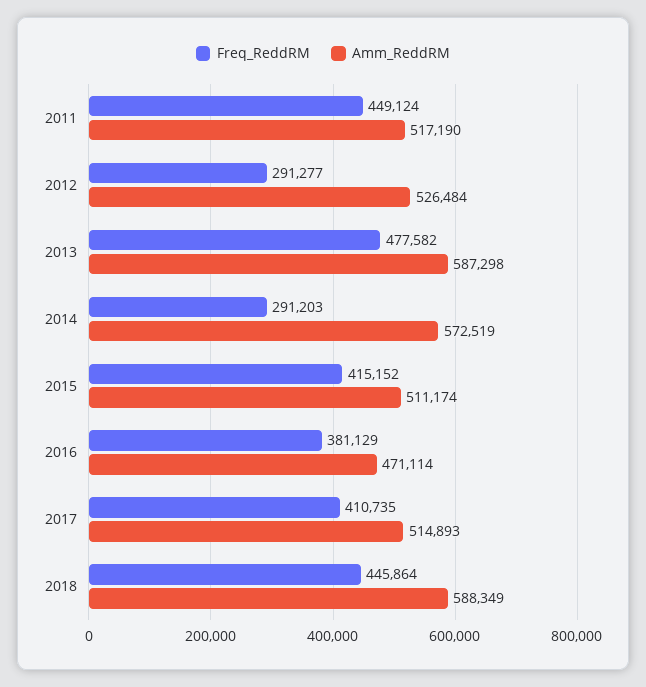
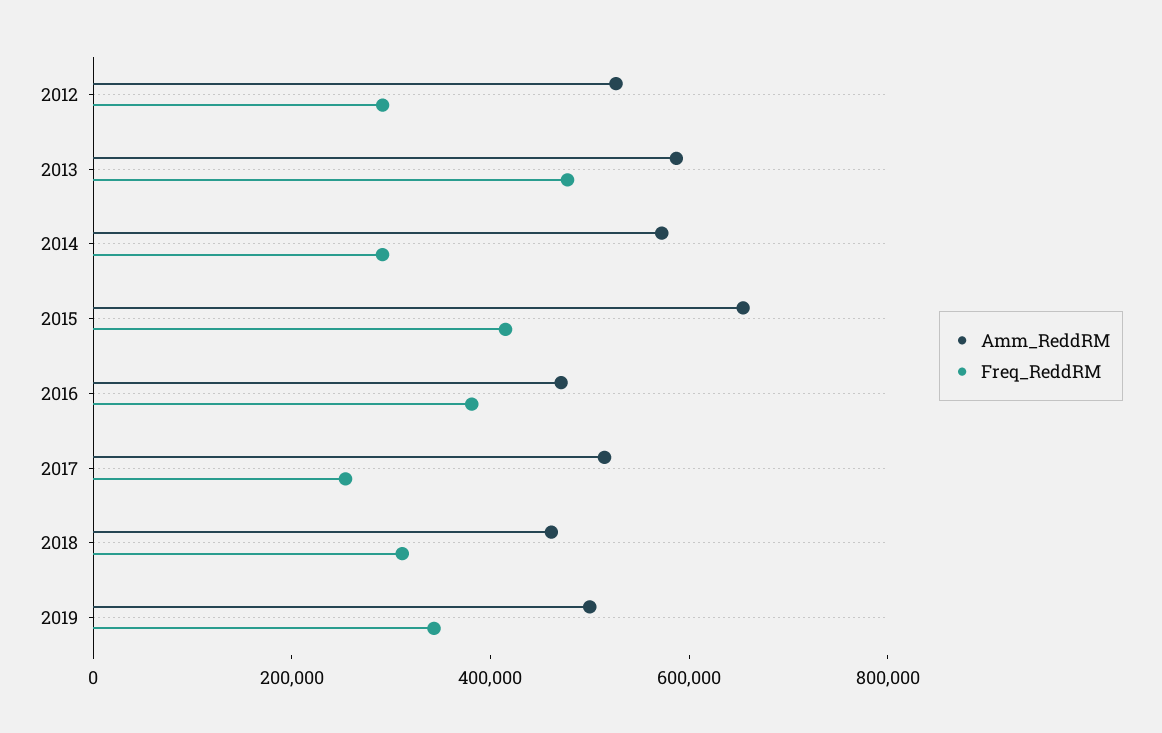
Freq_ReddRM, 2011: 449124 -> none
Amm_ReddRM, 2011: 517190 -> none
Amm_ReddRM, 2015: 511174 -> 650000
Freq_ReddRM, 2017: 410735 -> 250000
Freq_ReddRM, 2018: 445864 -> 300000
Amm_ReddRM, 2018: 588349 -> 450000
Amm_ReddRM, 2019: none -> 500000
Freq_ReddRM, 2019: none -> 350000

